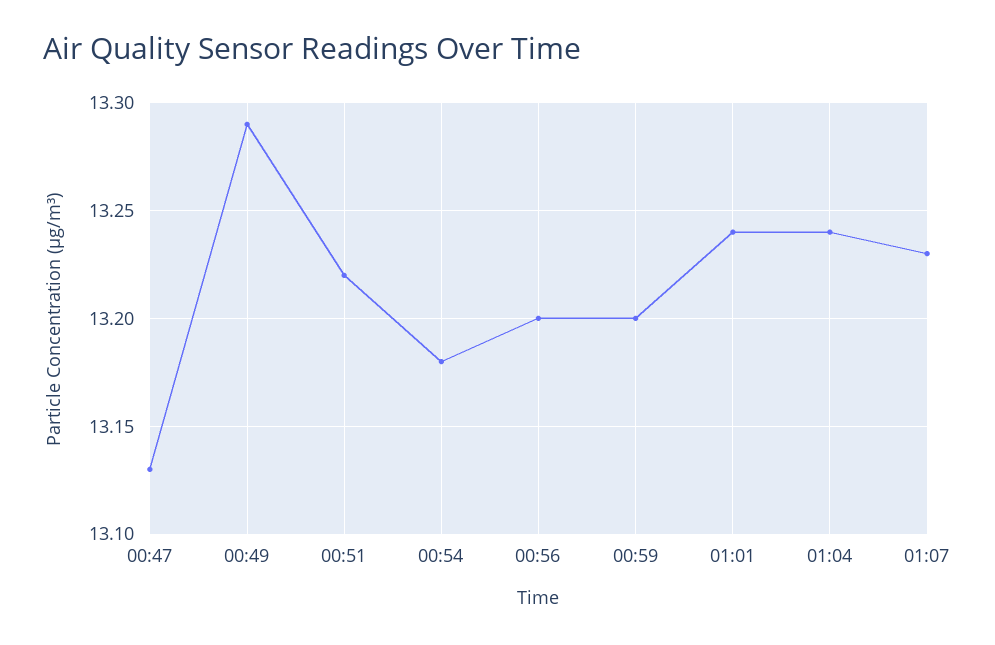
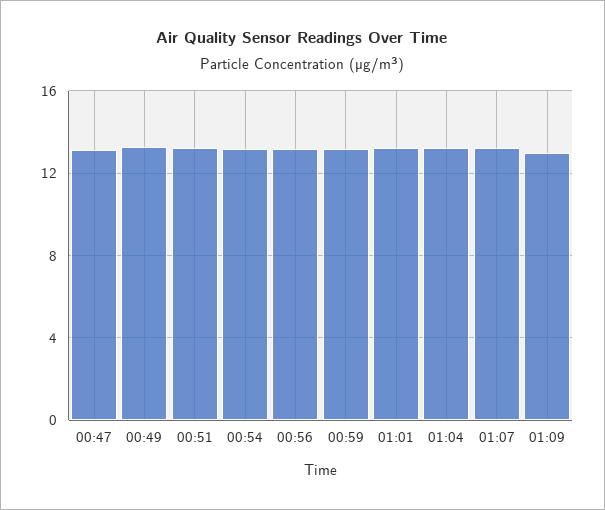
01:09: none -> 13

